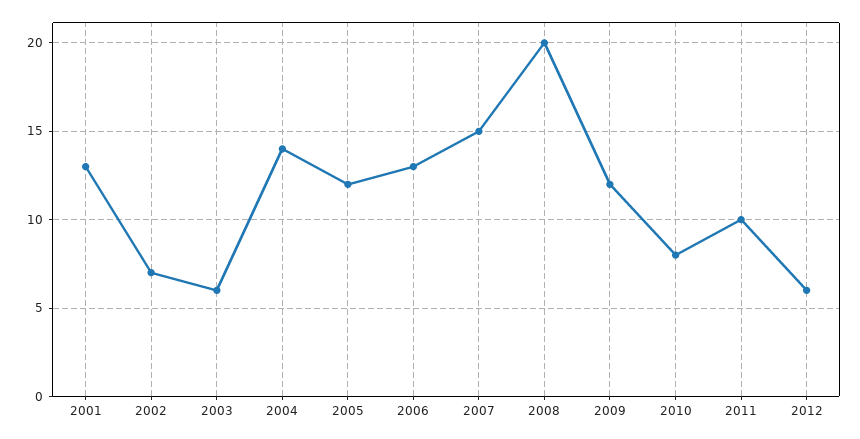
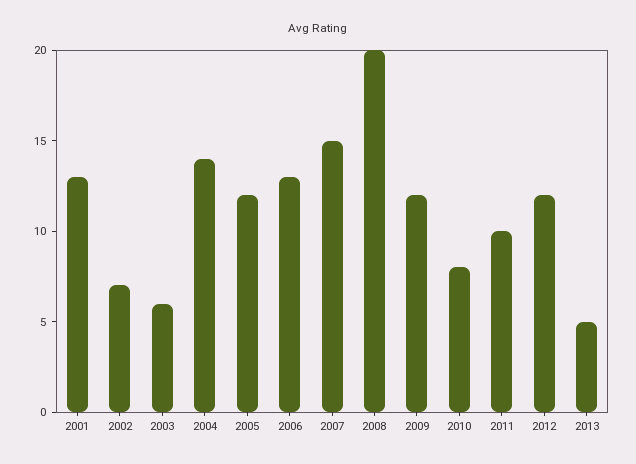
2012: 6 -> 12
2013: none -> 5

